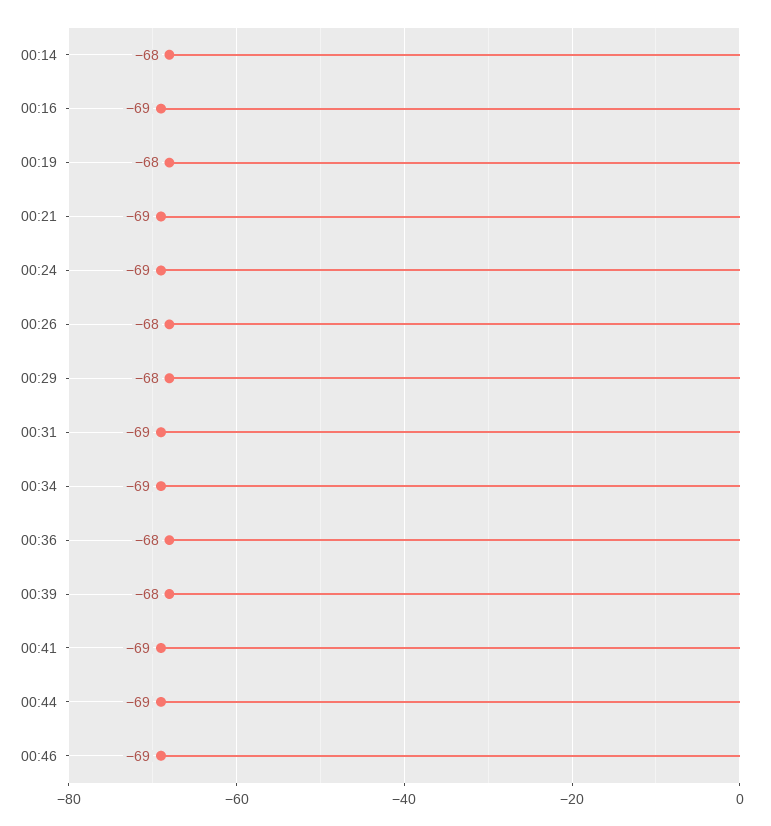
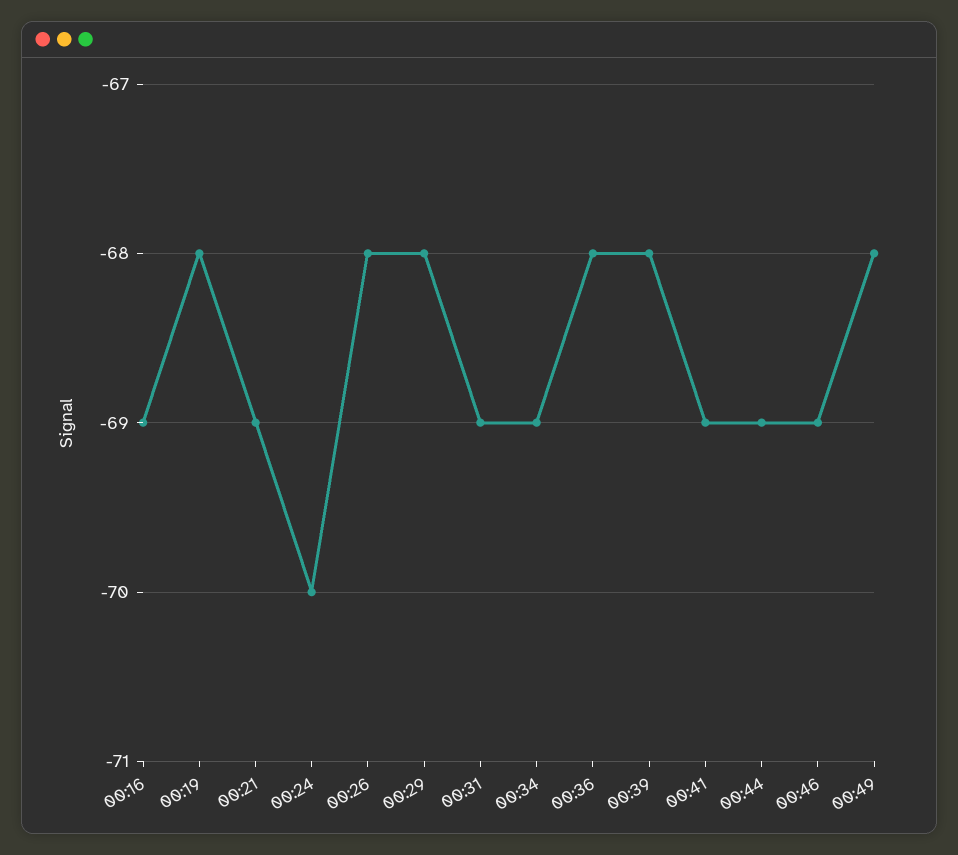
00:14: -68 -> none
00:24: -69 -> -70
00:49: none -> -68

